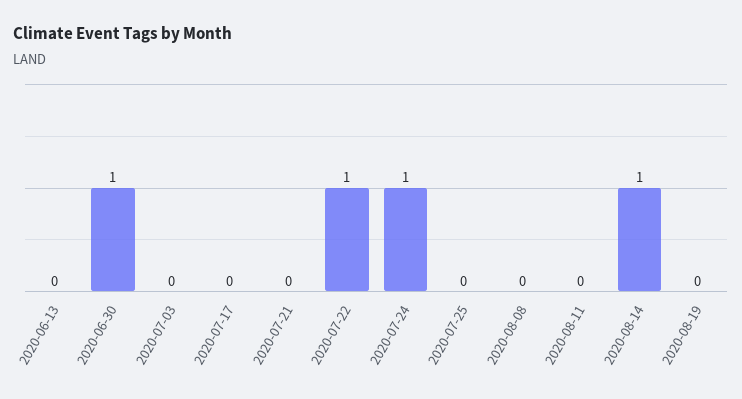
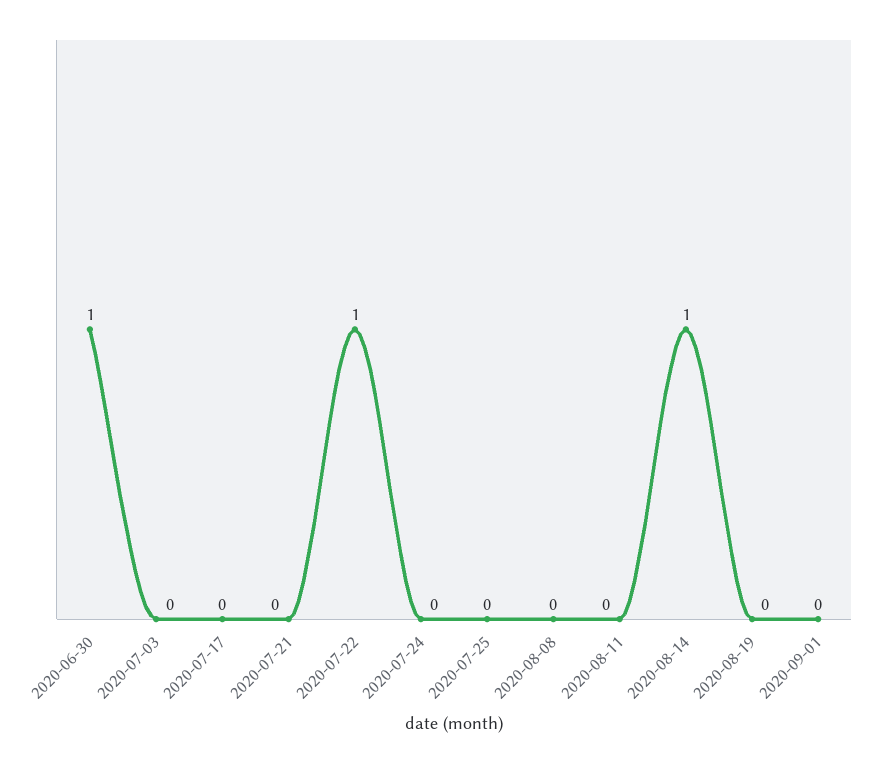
2020-06-13: 0 -> none
2020-07-24: 1 -> 0
2020-09-01: none -> 0

